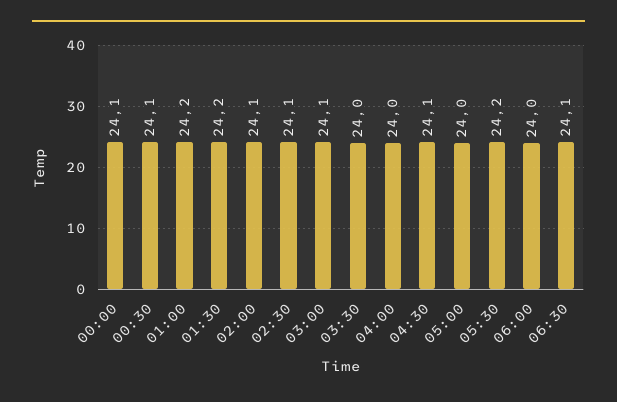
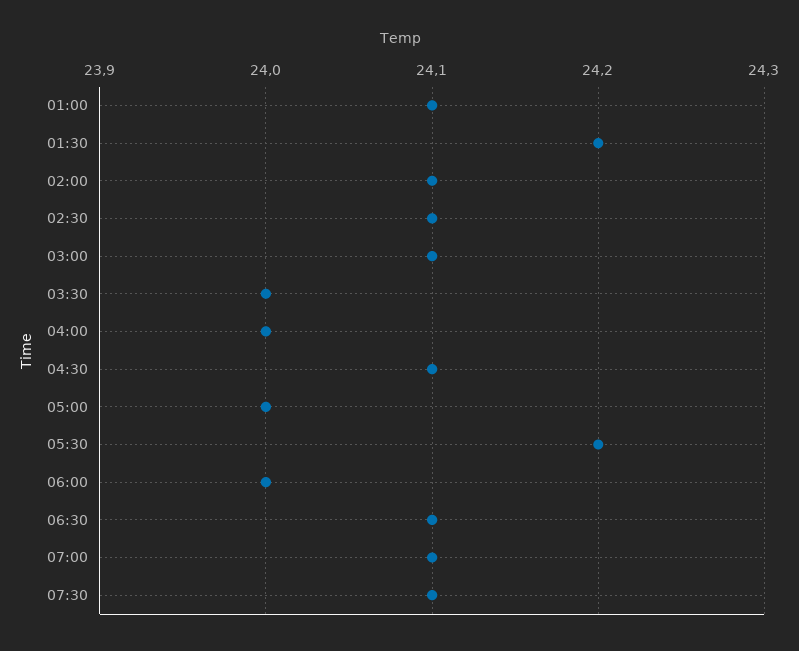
00:00: 24.1 -> none
00:30: 24.1 -> none
01:00: 24.2 -> 24.1
07:00: none -> 24.1
07:30: none -> 24.1

